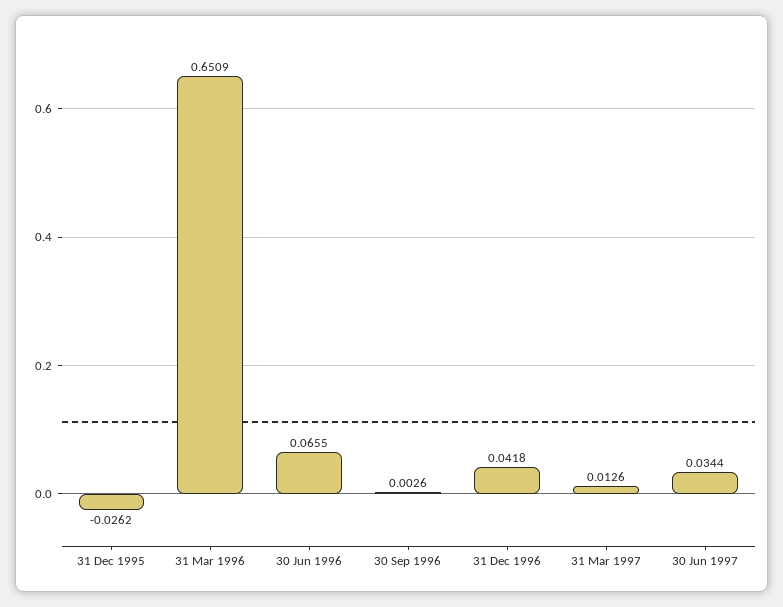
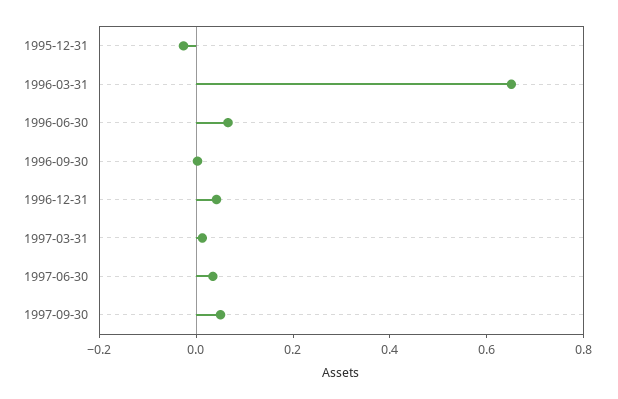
1997-09-30: none -> 0.05

